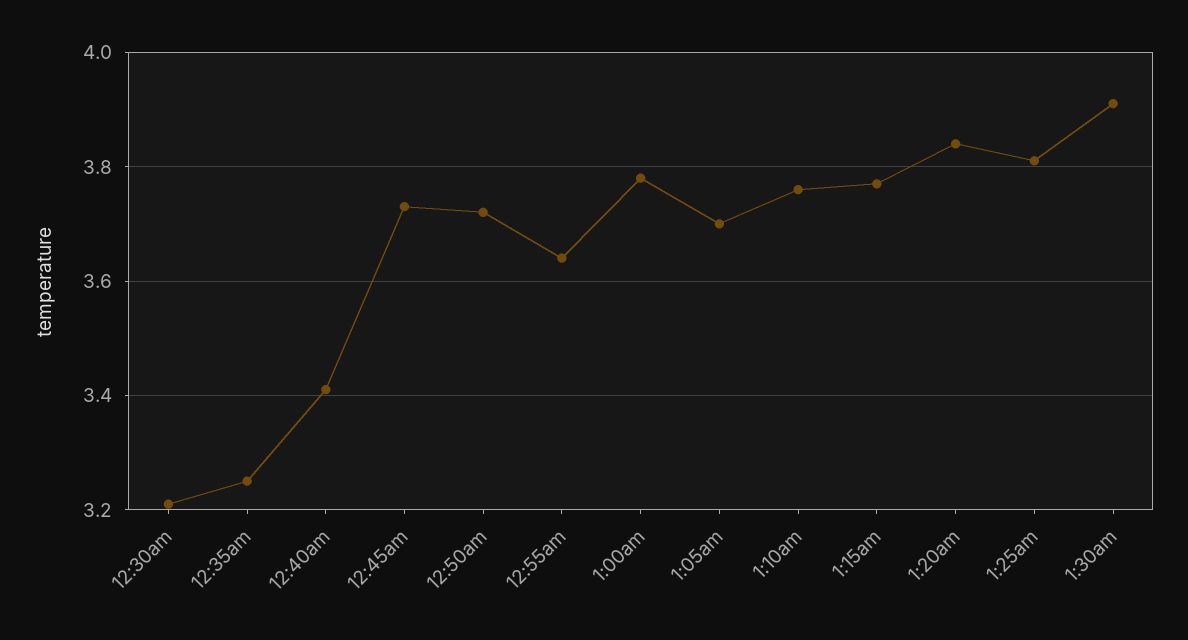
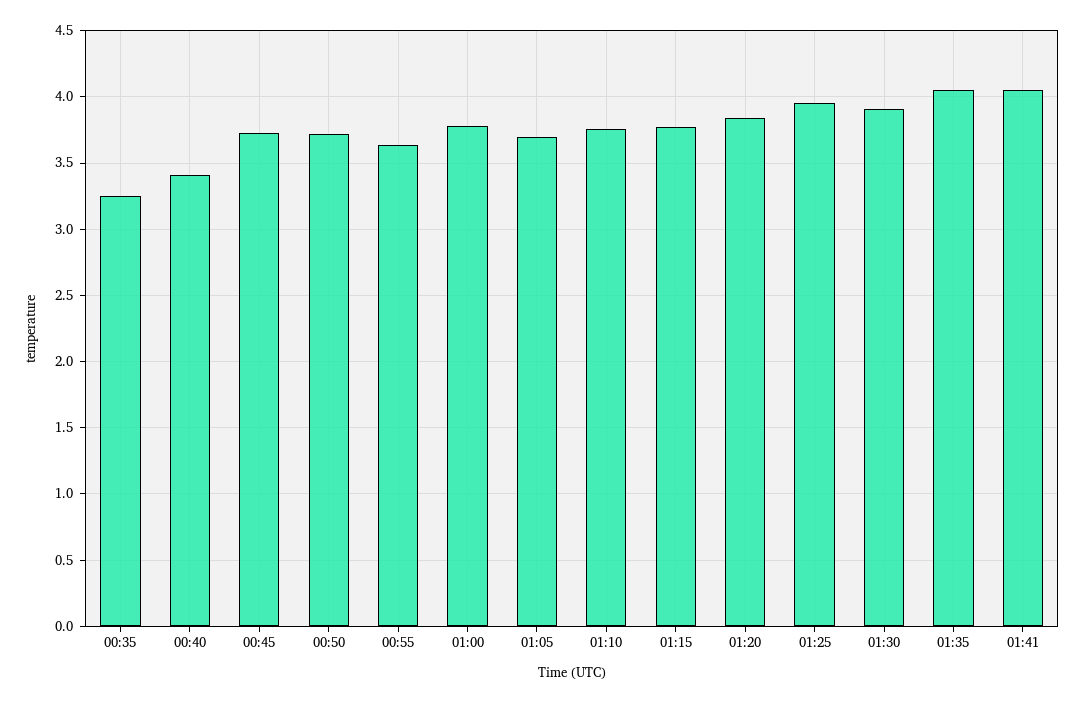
12:30am: 3.2 -> none
1:25am: 3.8 -> 3.95
01:35: none -> 4.05
01:41: none -> 4.05

